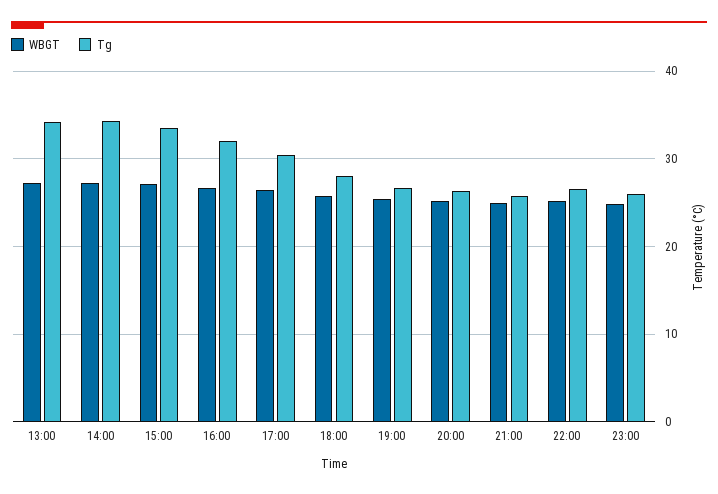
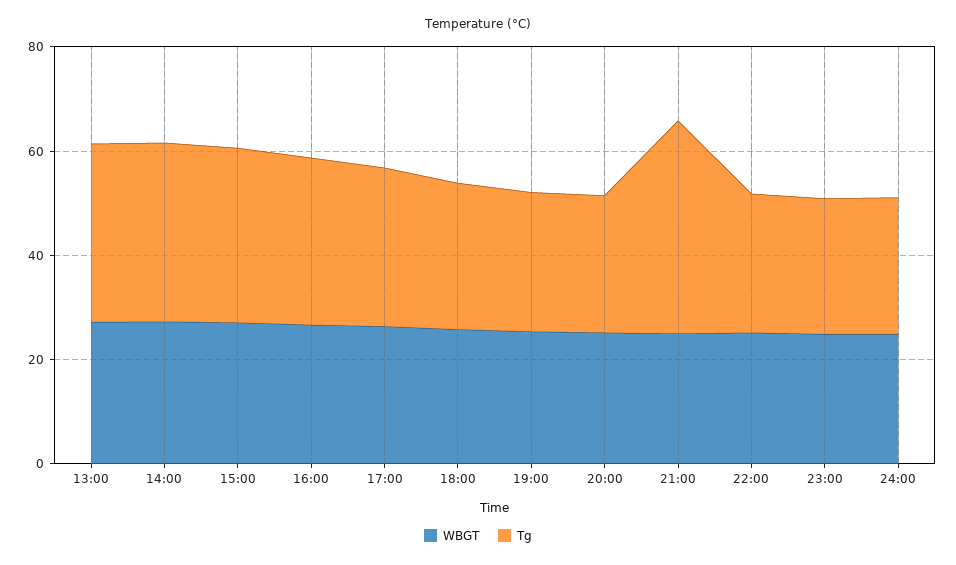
Tg, 21:00: 26 -> 40
WBGT, 24:00: none -> 25
Tg, 24:00: none -> 25

